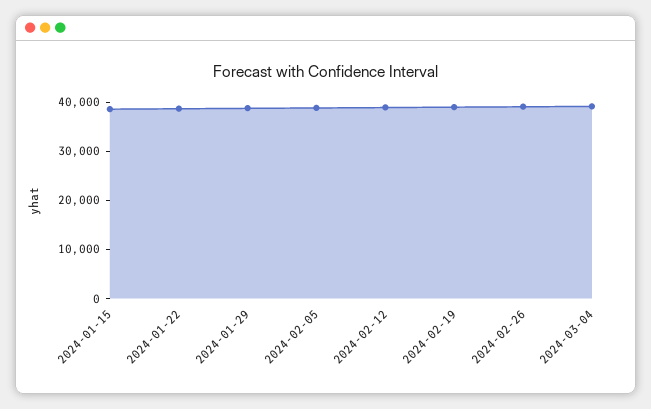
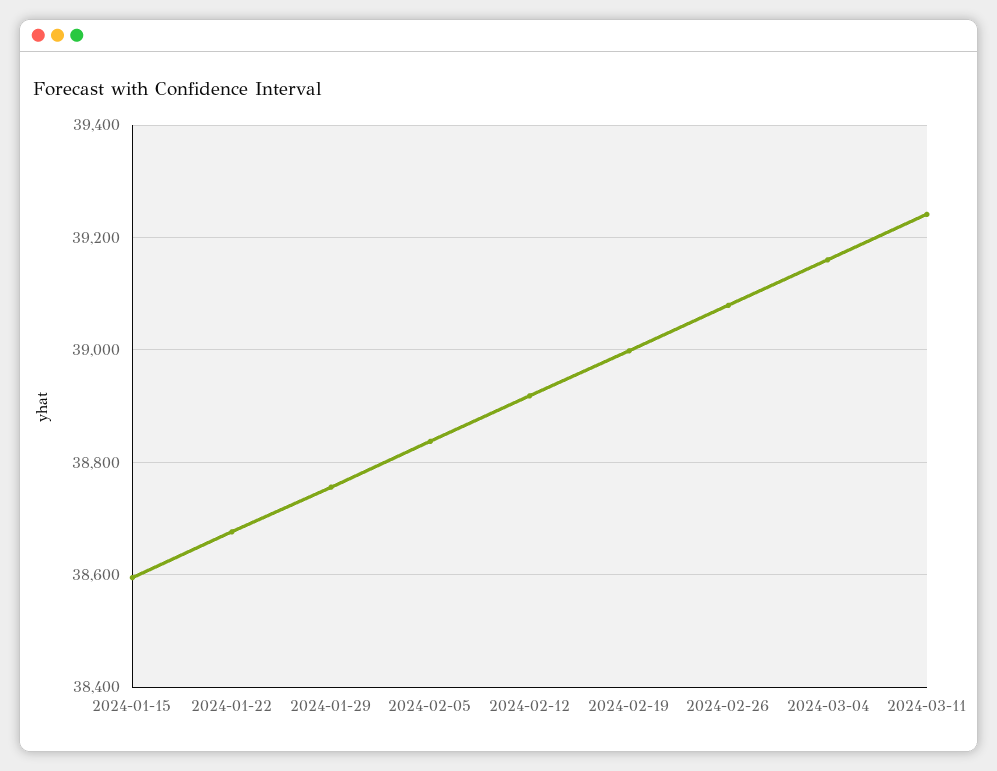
2024-03-11: none -> 39240

